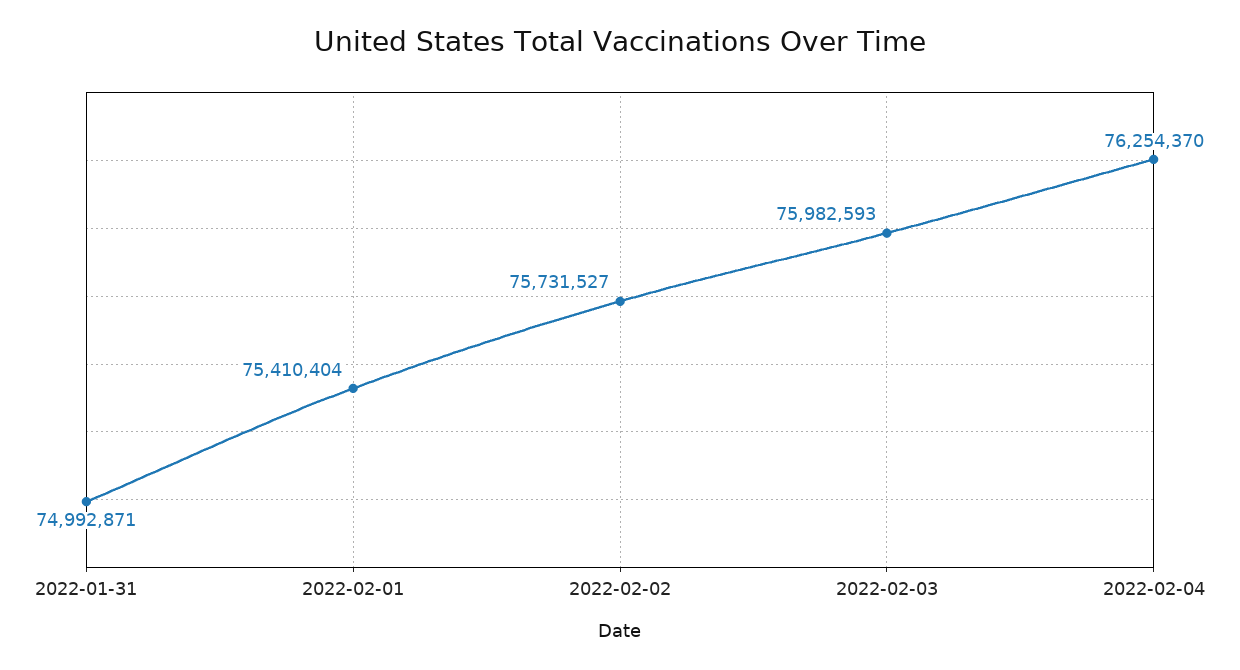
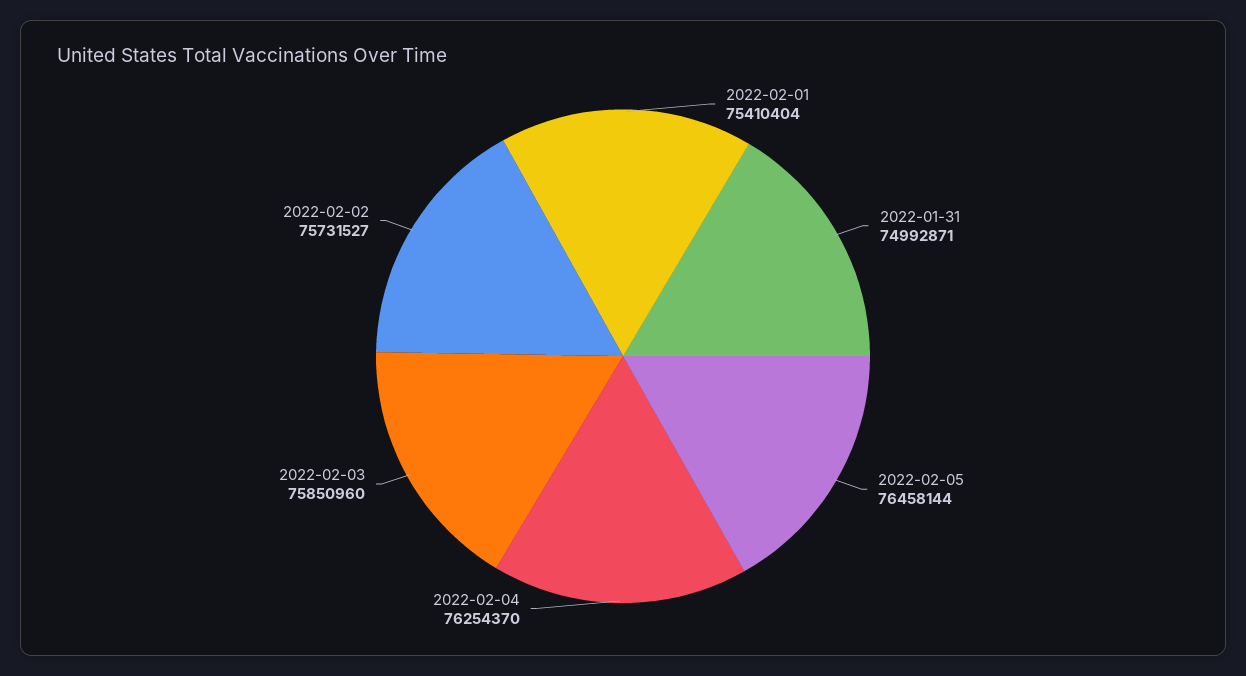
2022-02-03: 75982593 -> 75850960
2022-02-05: none -> 76458144

